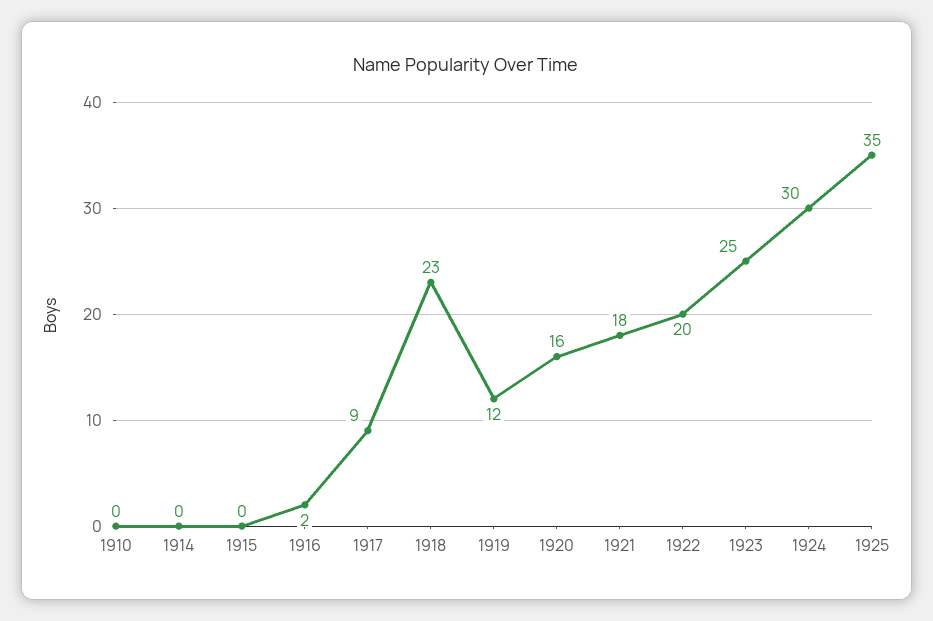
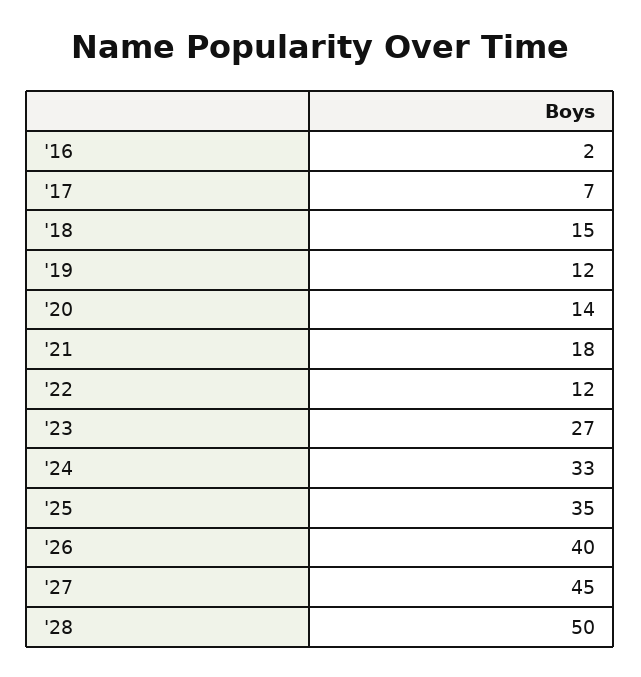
1910: 0 -> none
1914: 0 -> none
1915: 0 -> none
1917: 9 -> 7
1918: 23 -> 15
1920: 16 -> 14
1922: 20 -> 12
1923: 25 -> 27
1924: 30 -> 33
'26: none -> 40
'27: none -> 45
'28: none -> 50

